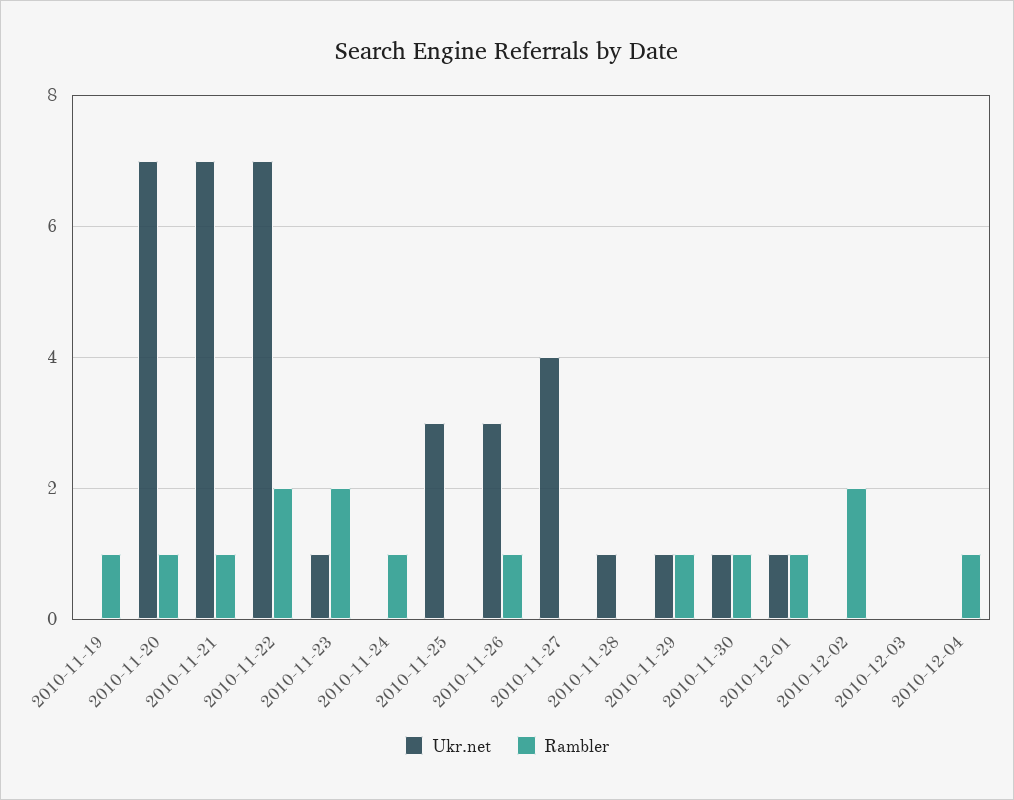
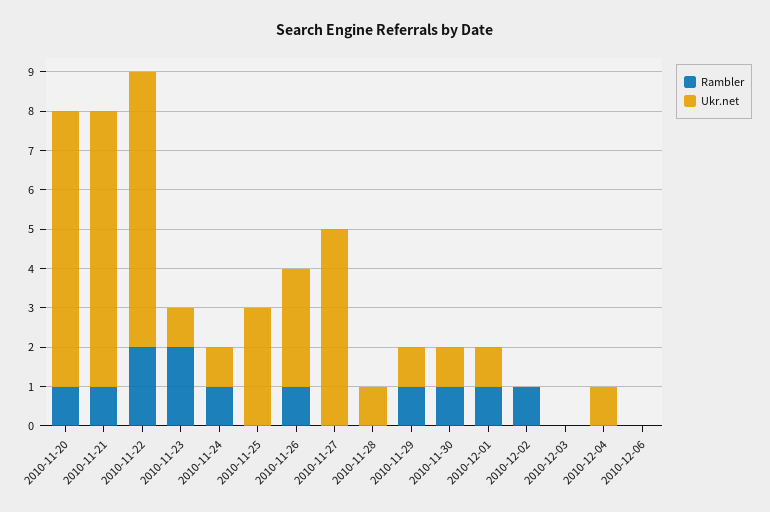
Ukr.net, 2010-11-19: 0 -> none
Rambler, 2010-11-19: 1 -> none
Ukr.net, 2010-11-24: 0 -> 1
Ukr.net, 2010-11-27: 4 -> 5
Rambler, 2010-12-02: 2 -> 1
Ukr.net, 2010-12-04: 0 -> 1
Rambler, 2010-12-04: 1 -> 0
Rambler, 2010-12-06: none -> 0
Ukr.net, 2010-12-06: none -> 0

